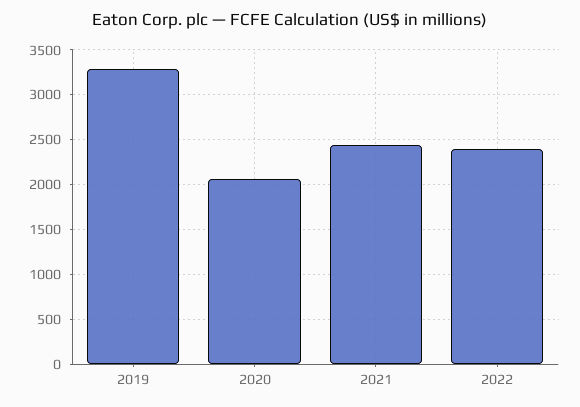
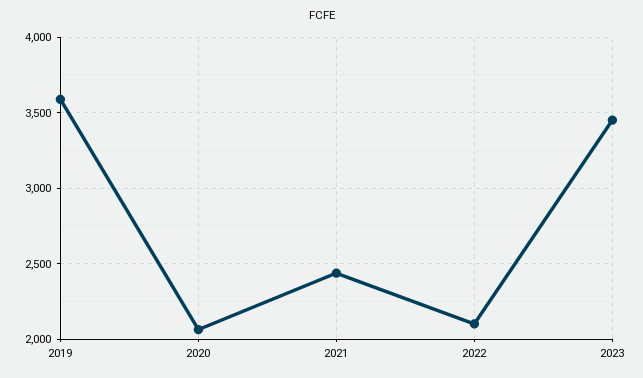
2019: 3300 -> 3600
2022: 2400 -> 2100
2023: none -> 3450

